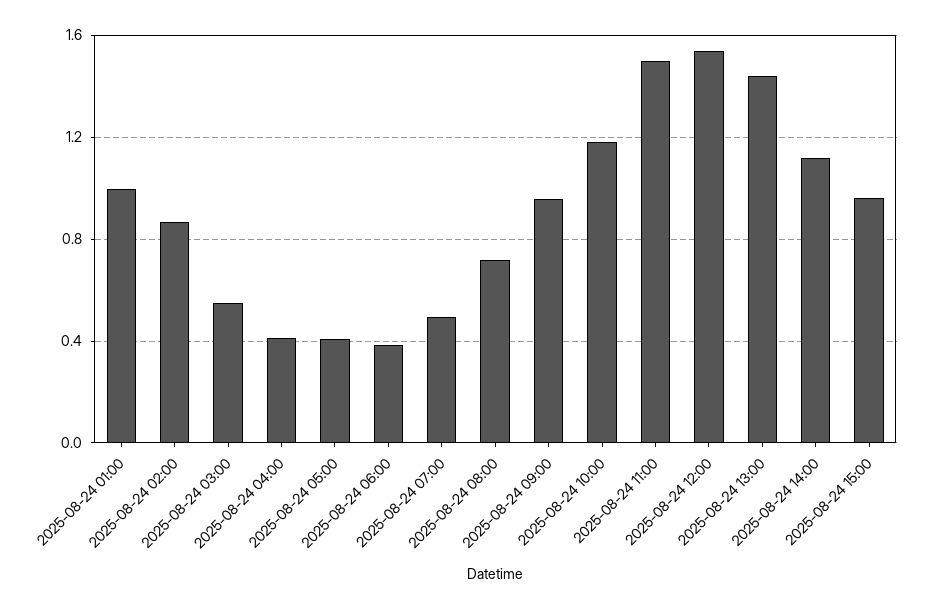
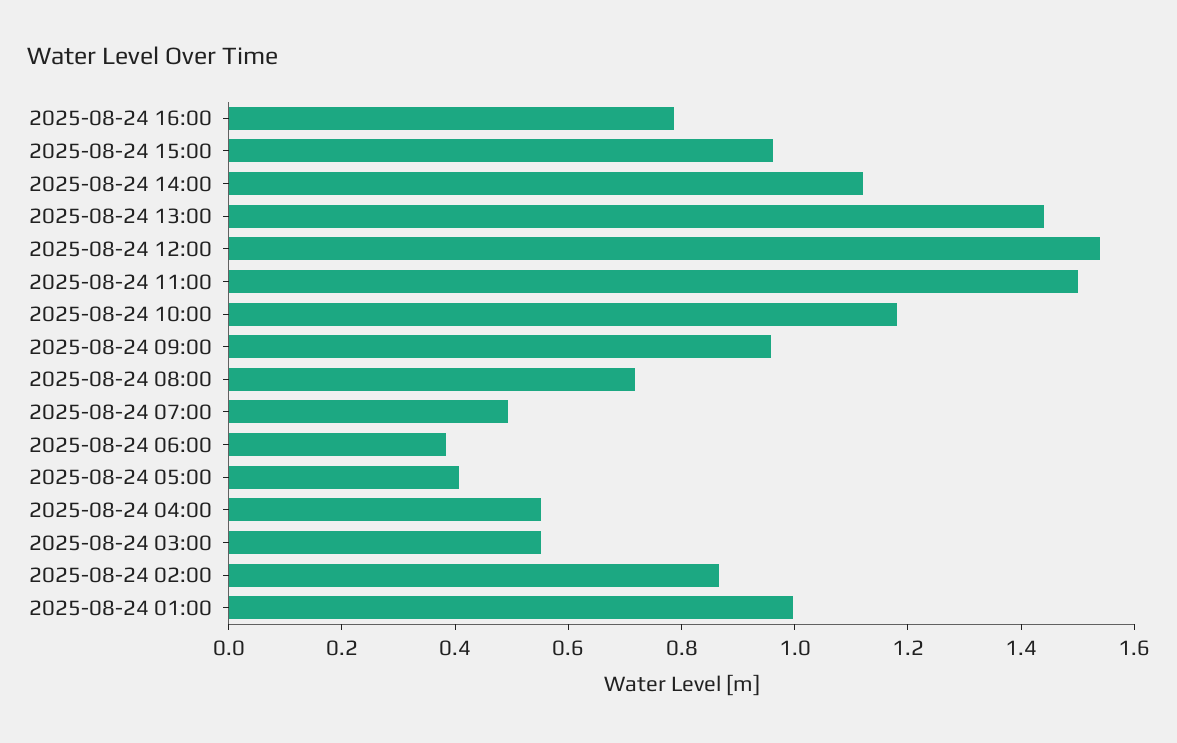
2025-08-24 04:00: 0.4 -> 0.55
2025-08-24 16:00: none -> 0.8

